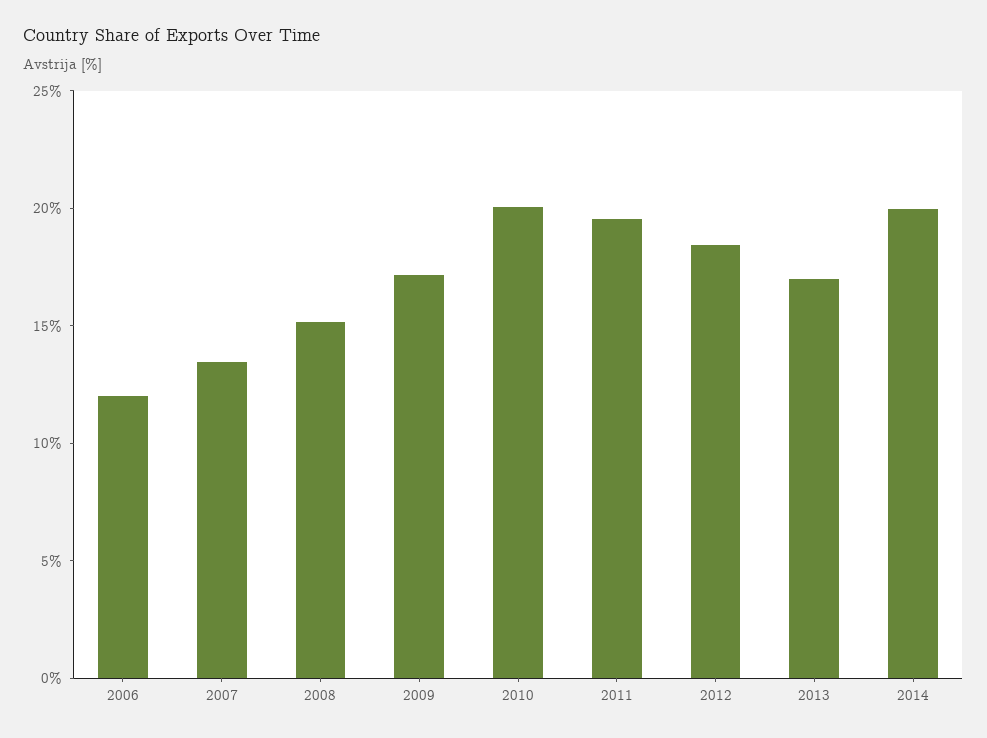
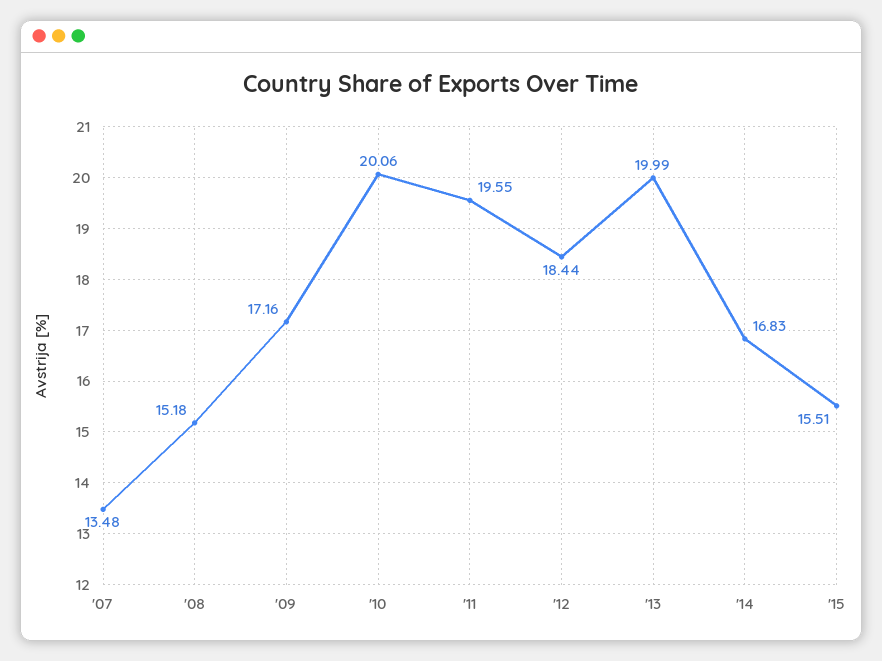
2006: 12 -> none
2013: 17 -> 19.99
2014: 20 -> 16.83
'15: none -> 15.51

